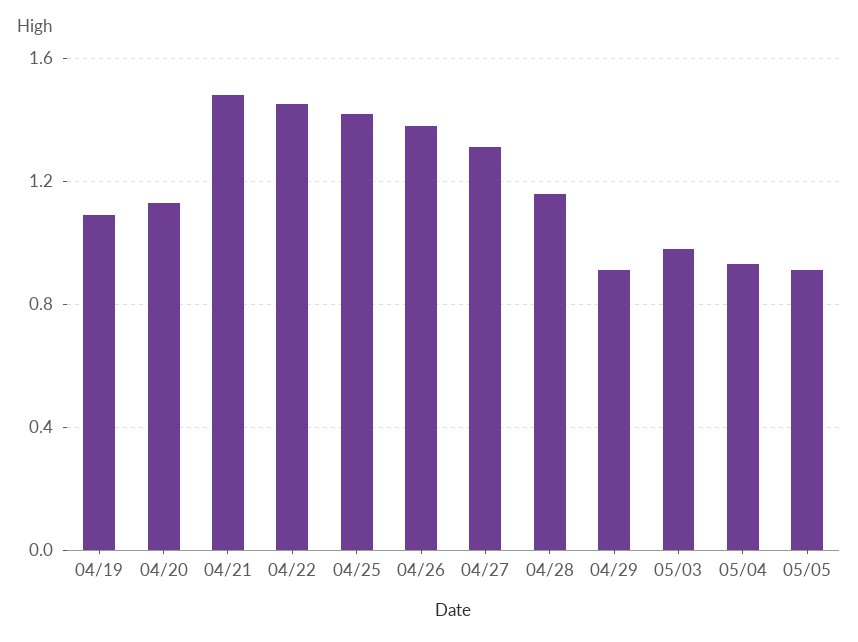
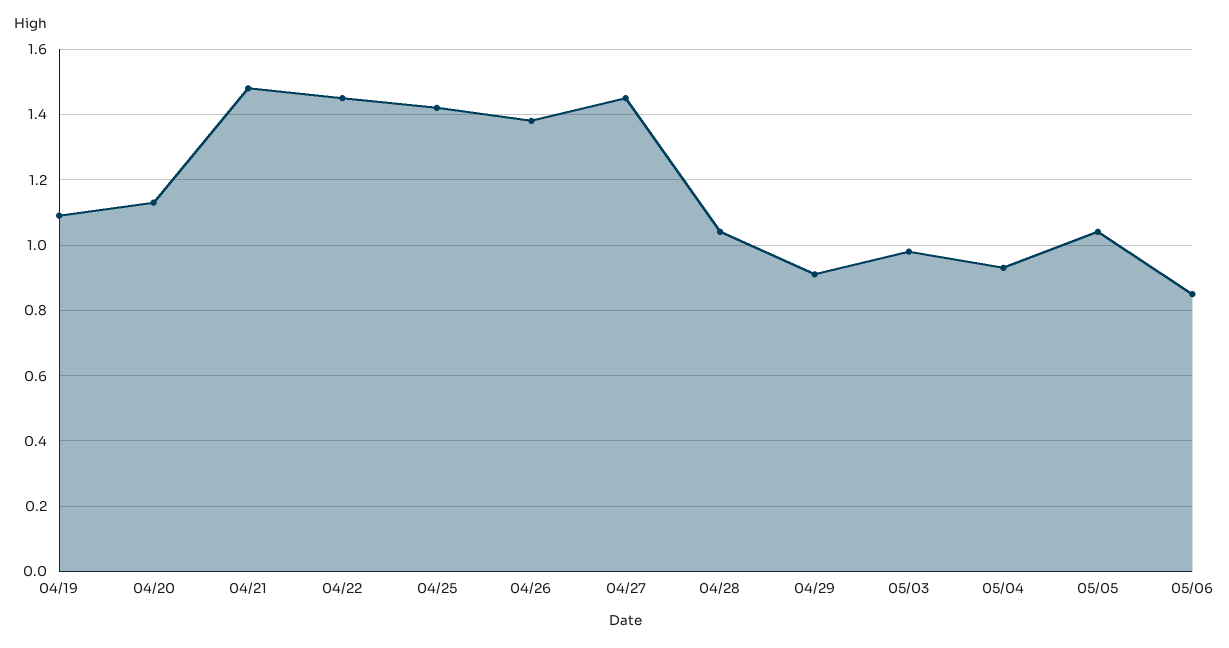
04/27: 1.3 -> 1.45
04/28: 1.15 -> 1.05
05/05: 0.9 -> 1.05
05/06: none -> 0.85

